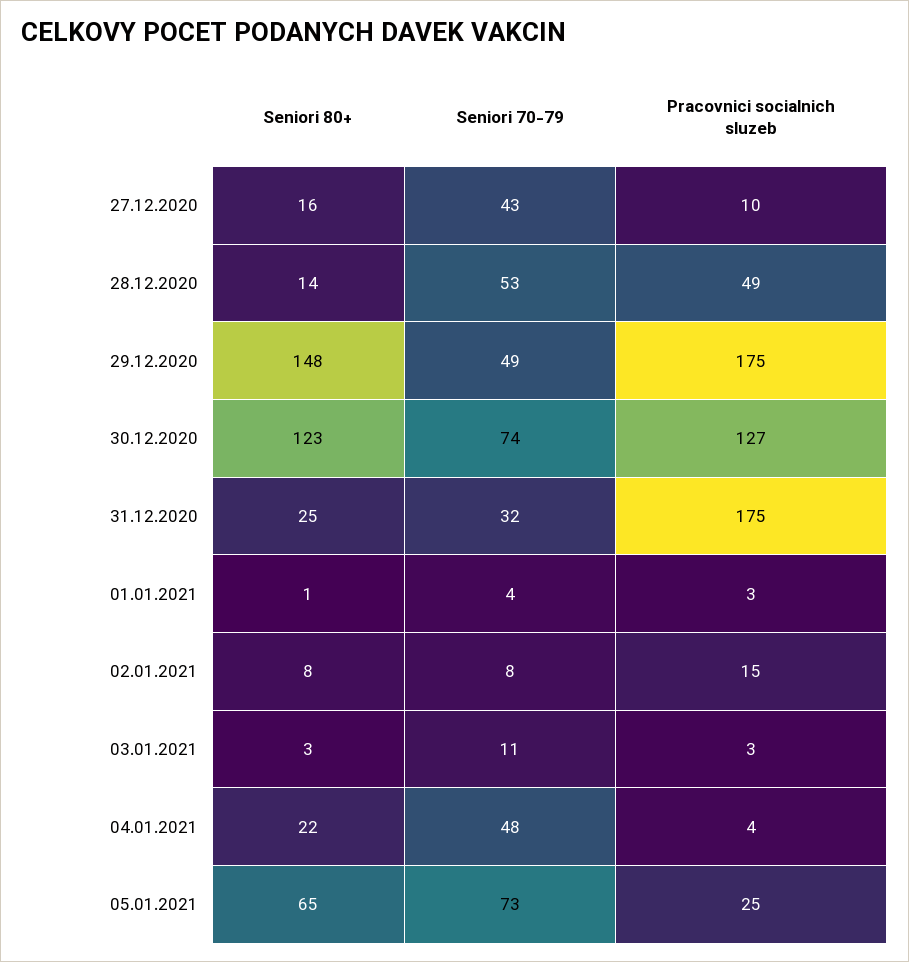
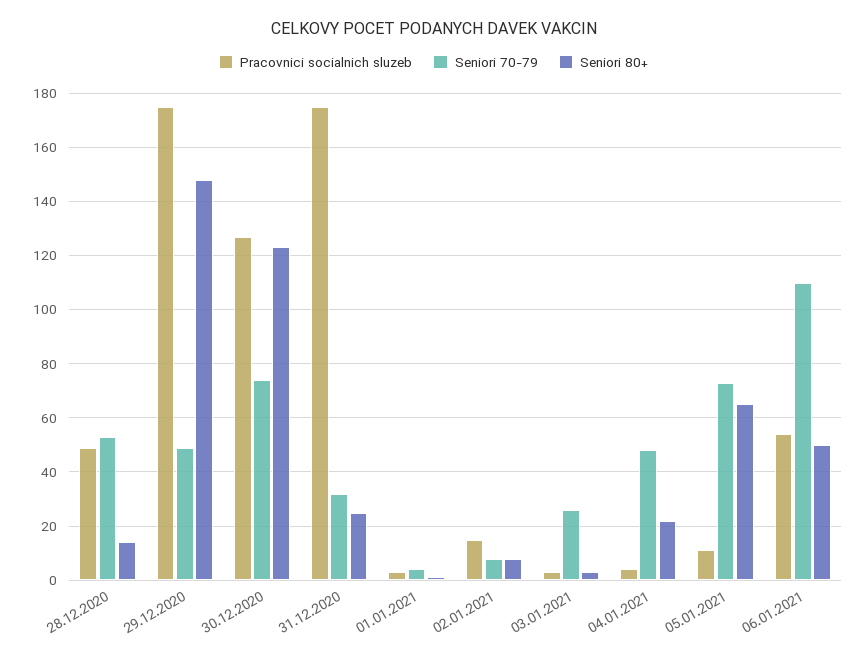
Seniori 80+, 27.12.2020: 16 -> none
Seniori 70-79, 27.12.2020: 43 -> none
Pracovnici socialnich sluzeb, 27.12.2020: 10 -> none
Seniori 70-79, 03.01.2021: 11 -> 25
Pracovnici socialnich sluzeb, 05.01.2021: 25 -> 10
Pracovnici socialnich sluzeb, 06.01.2021: none -> 55
Seniori 70-79, 06.01.2021: none -> 110
Seniori 80+, 06.01.2021: none -> 50

